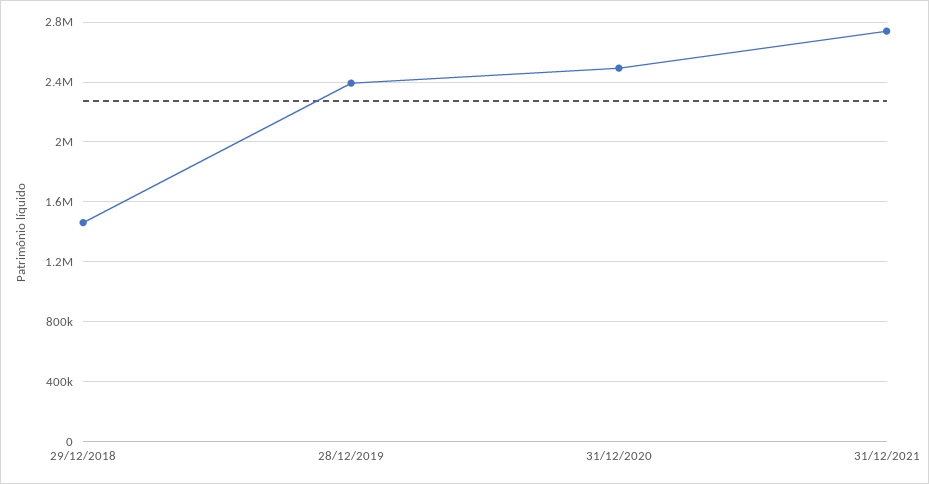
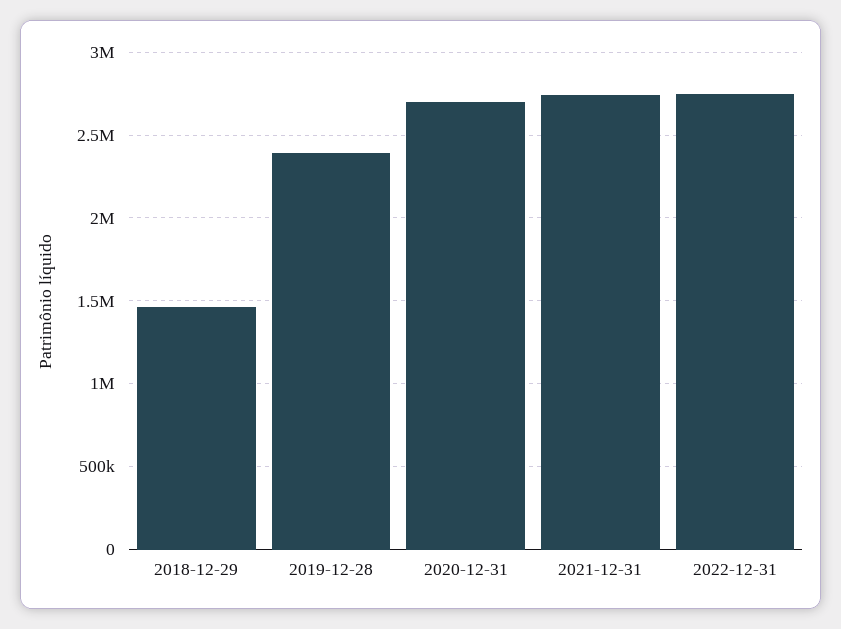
31/12/2020: 2500000 -> 2700000
2022-12-31: none -> 2750000

